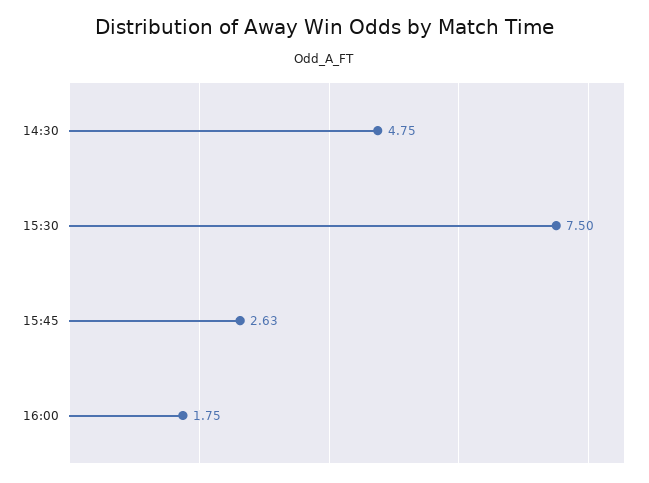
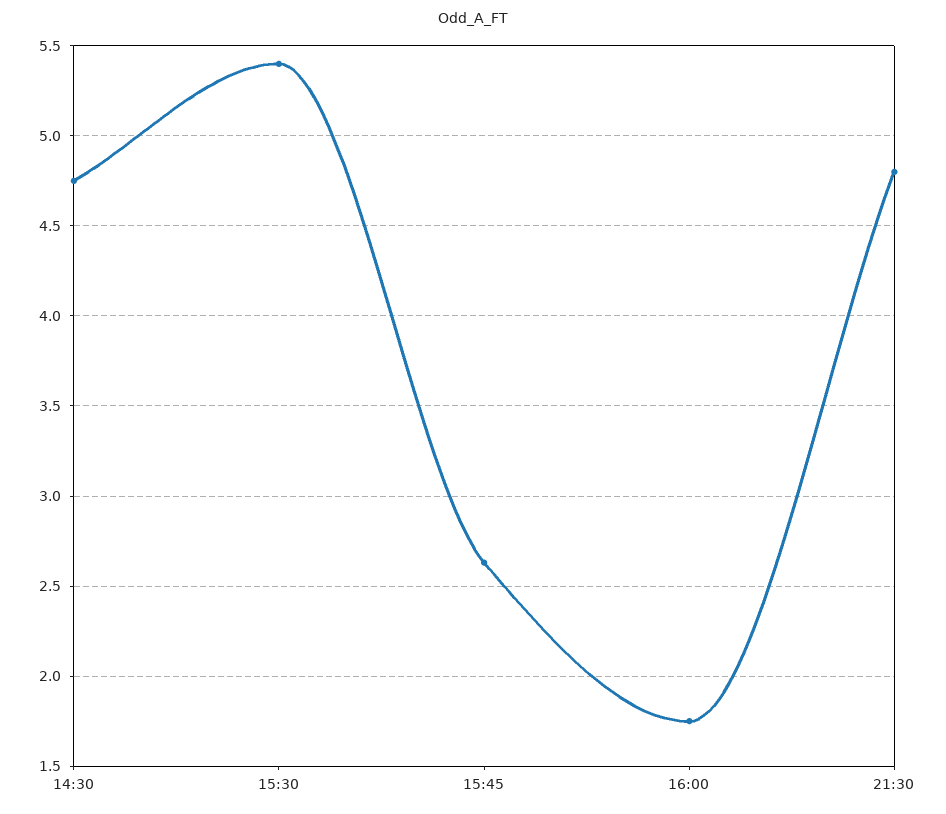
15:30: 7.5 -> 5.4
21:30: none -> 4.8

